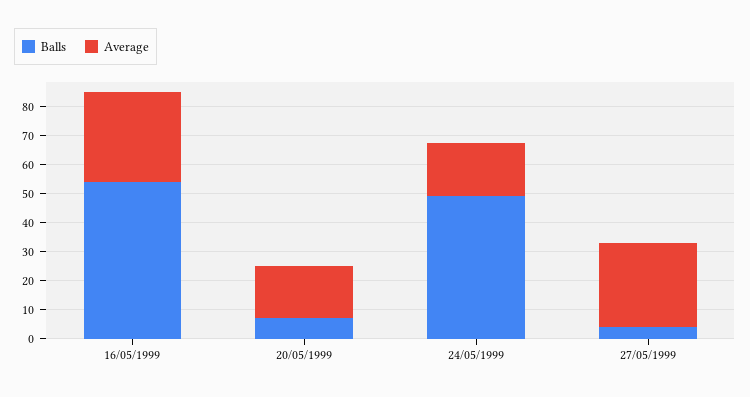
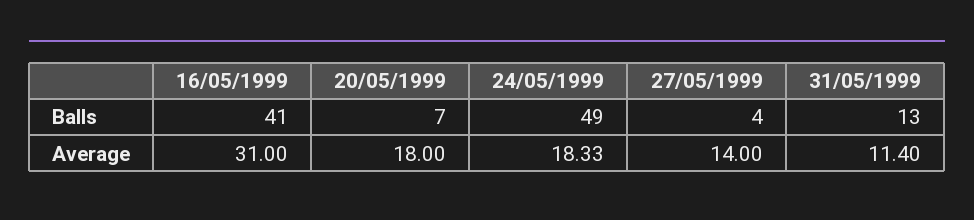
Balls, 16/05/1999: 55 -> 41
Average, 27/05/1999: 30 -> 14
Balls, 31/05/1999: none -> 13
Average, 31/05/1999: none -> 11.4

